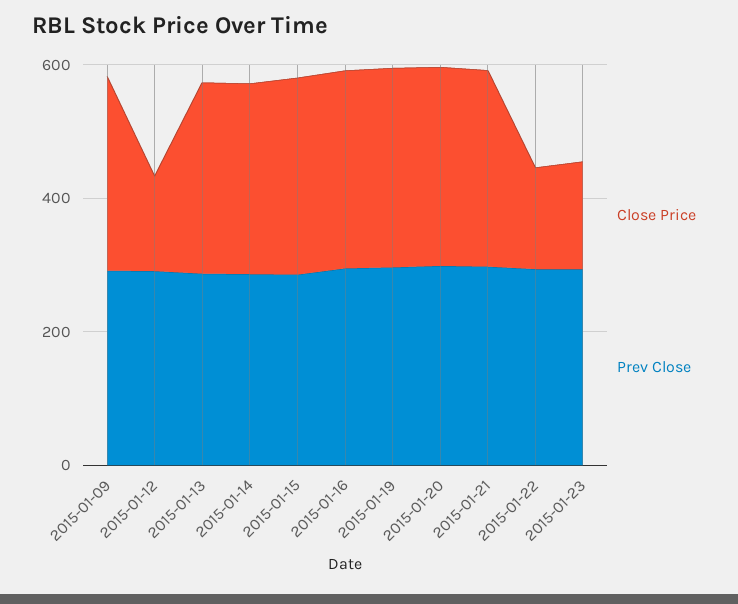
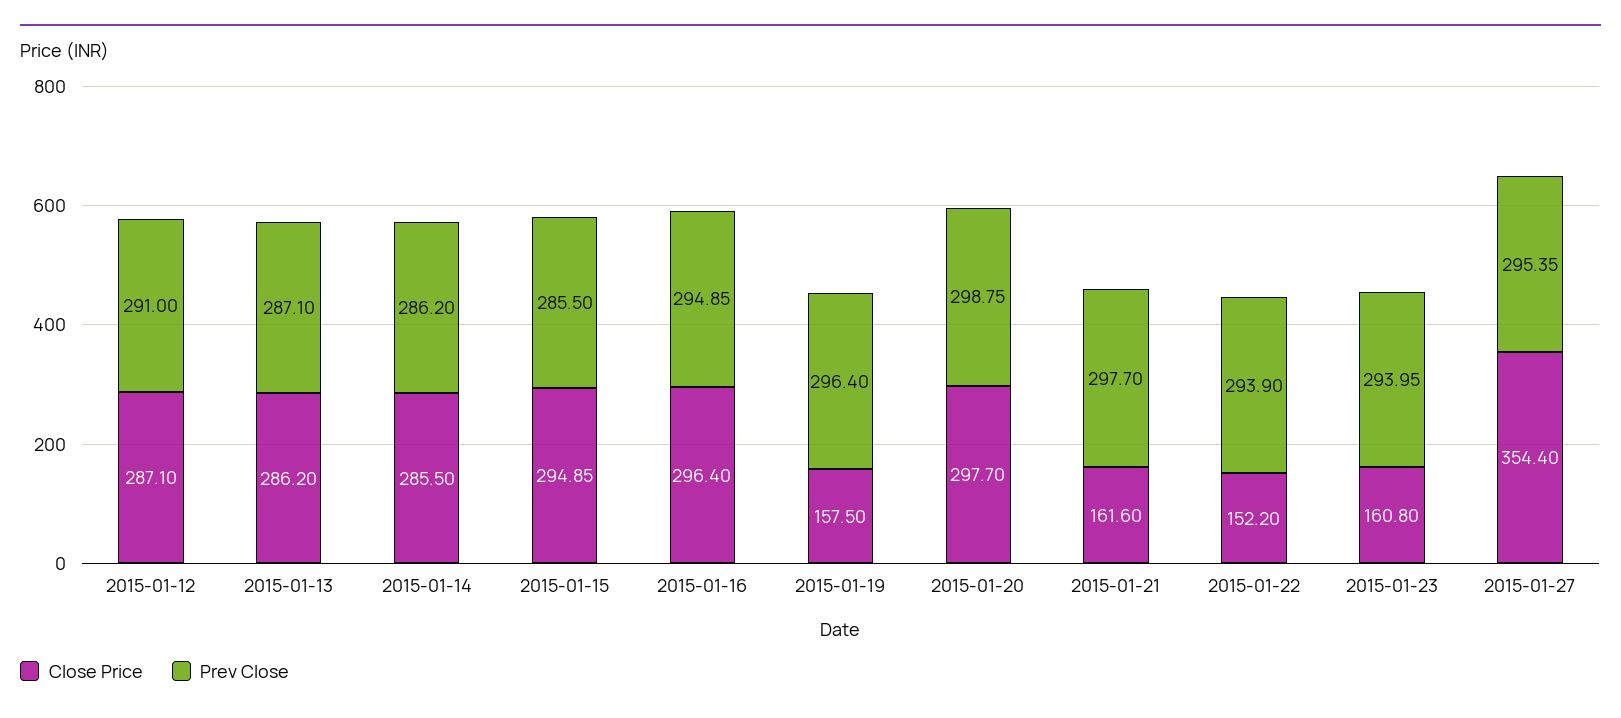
Close Price, 2015-01-09: 300 -> none
Prev Close, 2015-01-09: 300 -> none
Close Price, 2015-01-12: 150 -> 287.1
Close Price, 2015-01-19: 300 -> 157.5
Close Price, 2015-01-21: 300 -> 161.6
Close Price, 2015-01-27: none -> 354.4
Prev Close, 2015-01-27: none -> 295.35

